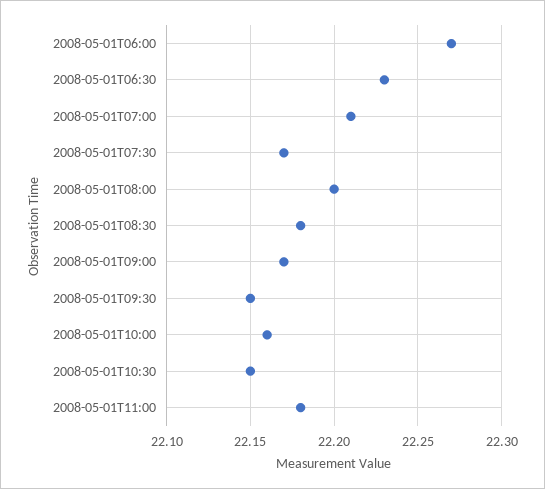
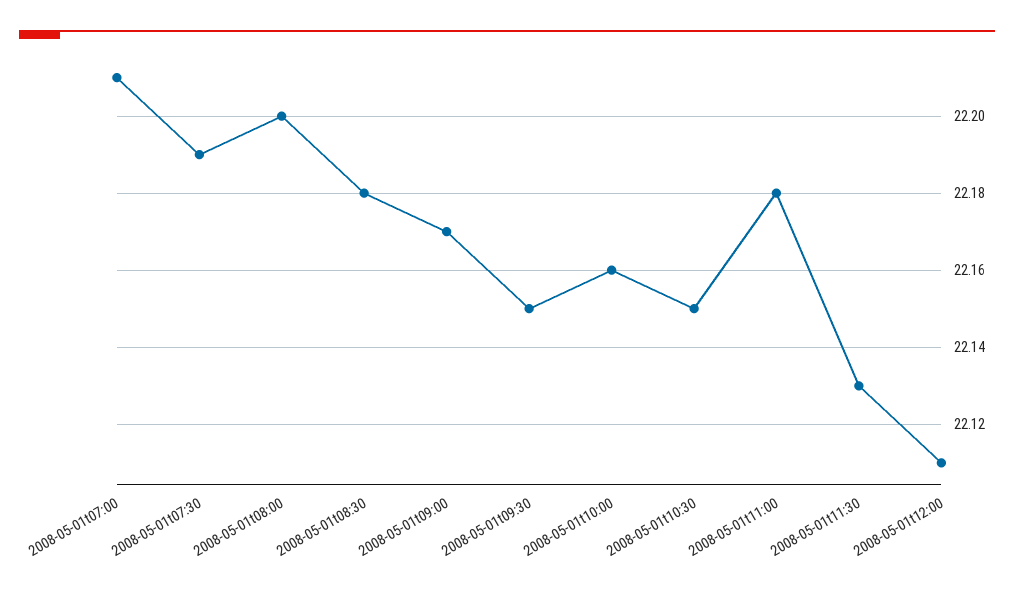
2008-05-01T06:00: 22.27 -> none
2008-05-01T06:30: 22.23 -> none
2008-05-01T07:30: 22.17 -> 22.19
2008-05-01t11:30: none -> 22.13
2008-05-01t12:00: none -> 22.11

